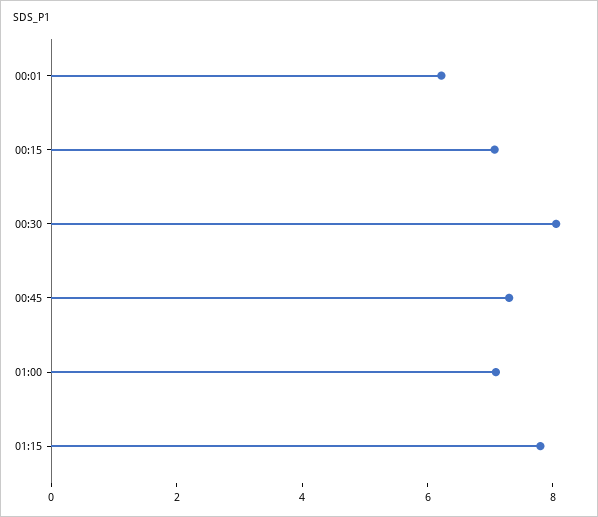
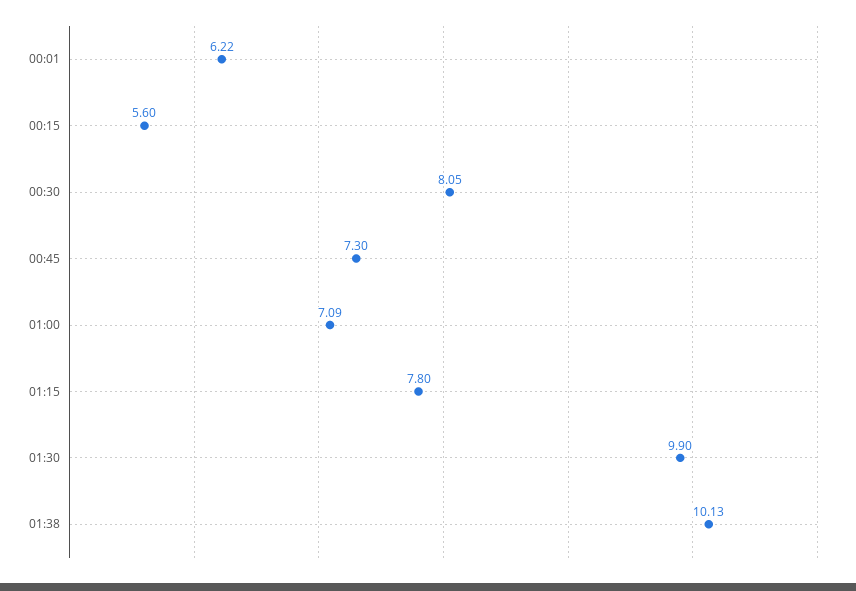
00:15: 7 -> 5.6
01:30: none -> 9.9
01:38: none -> 10.13

